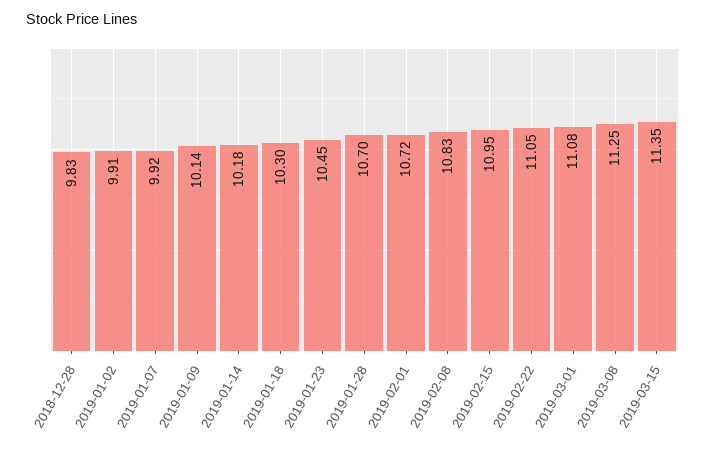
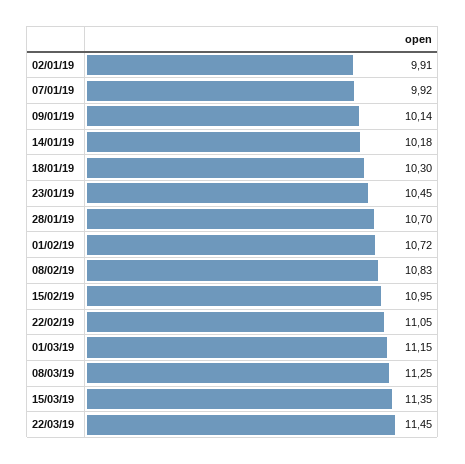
2018-12-28: 9.83 -> none
2019-03-01: 11.08 -> 11.15
22/03/19: none -> 11.45

